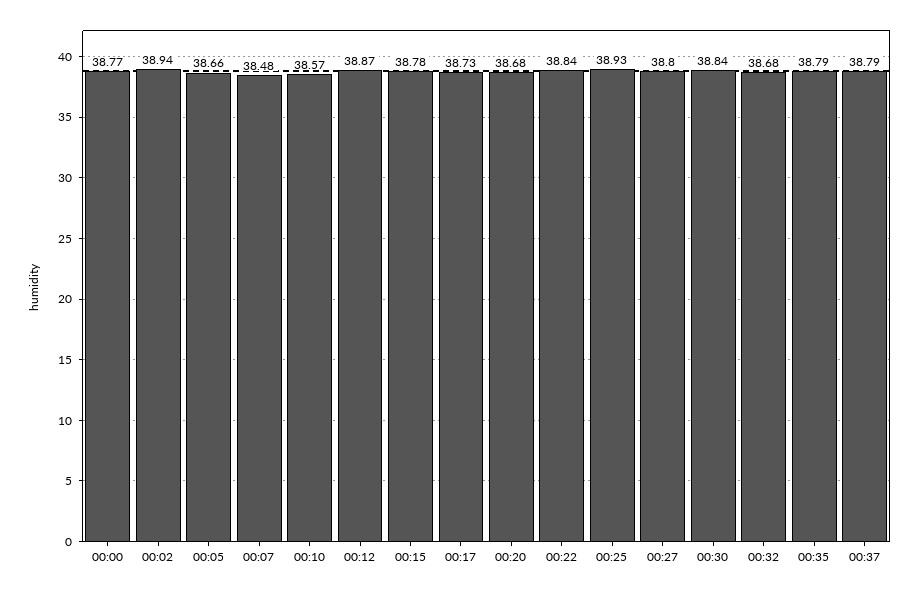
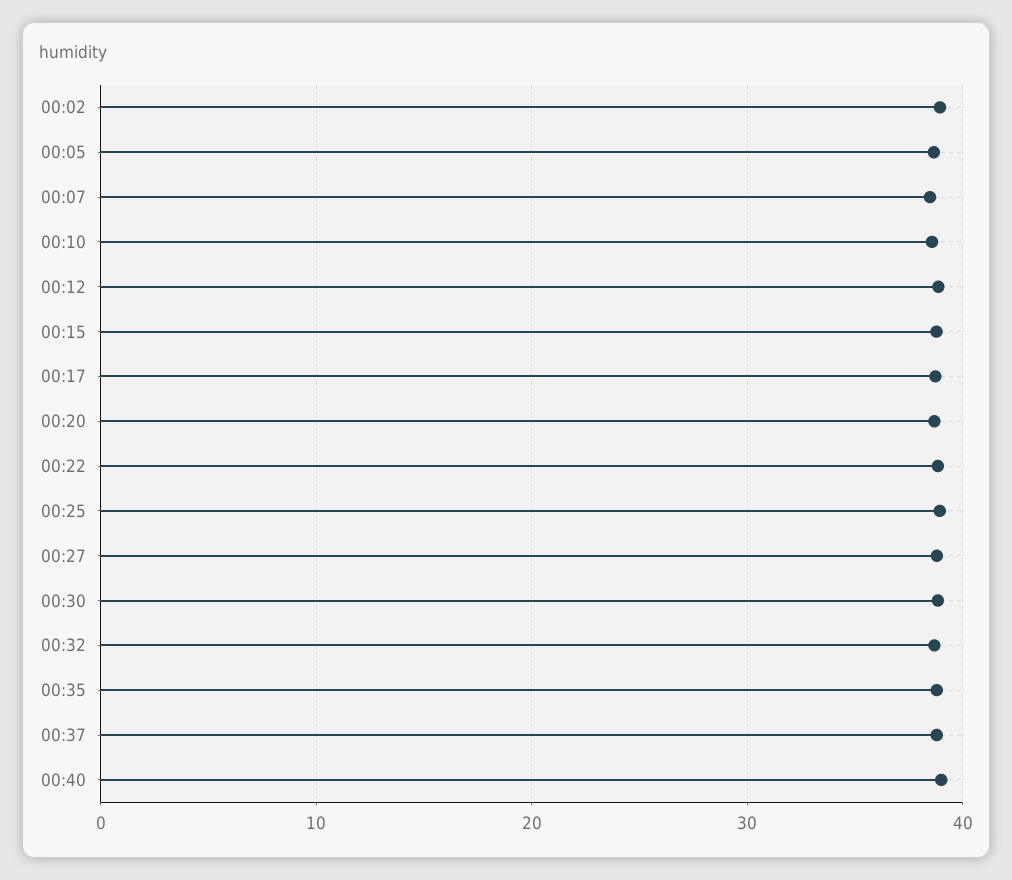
00:00: 38.77 -> none
00:40: none -> 39

